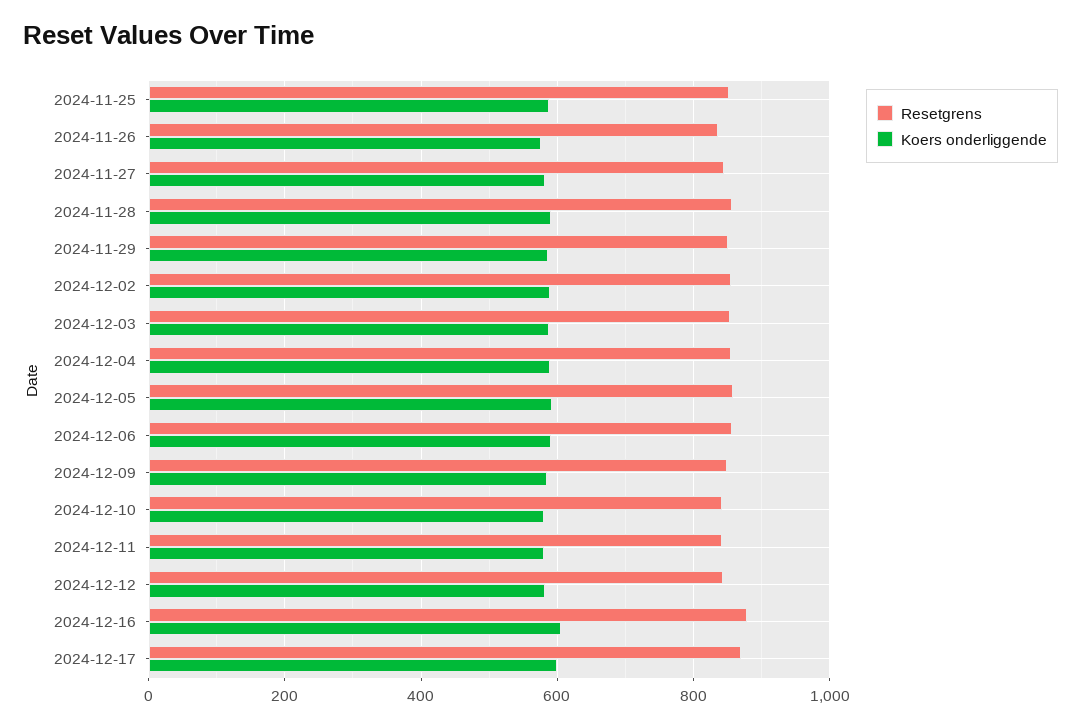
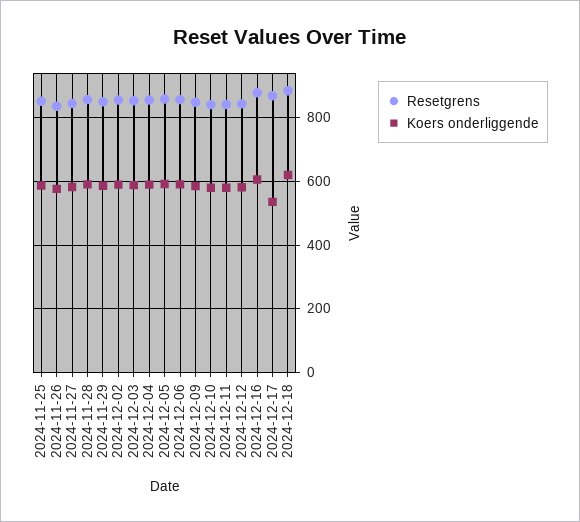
Koers onderliggende, 2024-12-17: 600 -> 540
Resetgrens, 2024-12-18: none -> 880
Koers onderliggende, 2024-12-18: none -> 620

